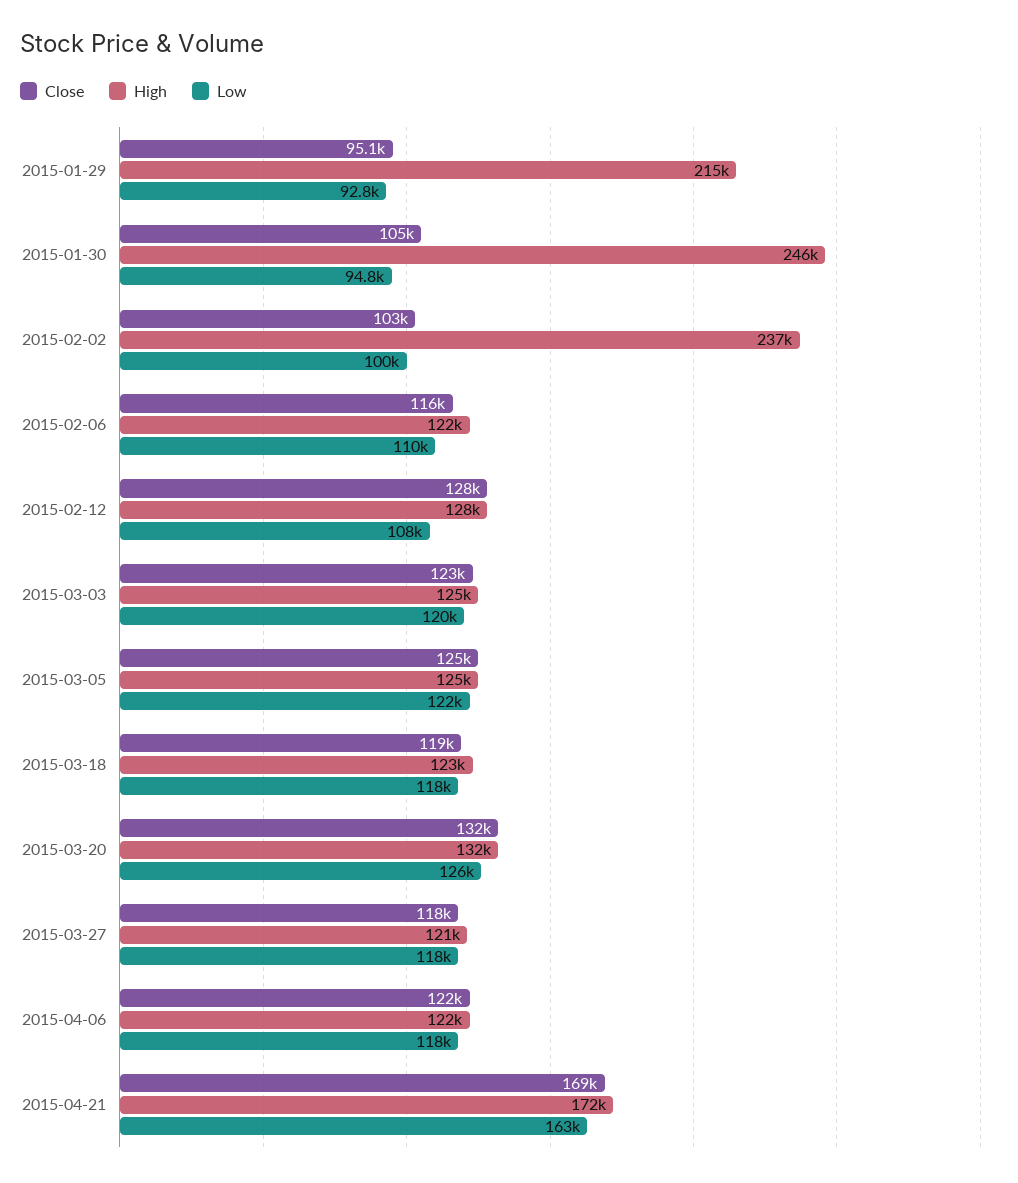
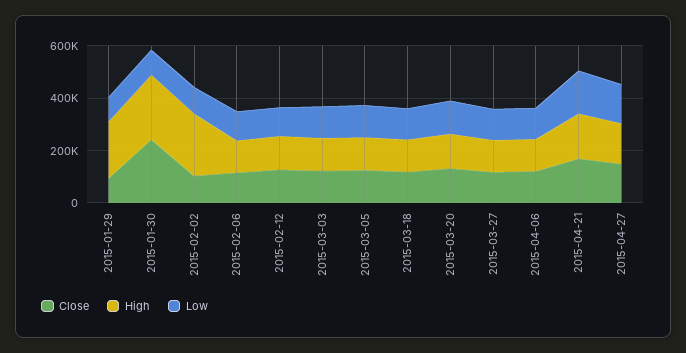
Close, 2015-01-30: 105000 -> 250000
Close, 2015-04-27: none -> 150000
High, 2015-04-27: none -> 150000
Low, 2015-04-27: none -> 150000

